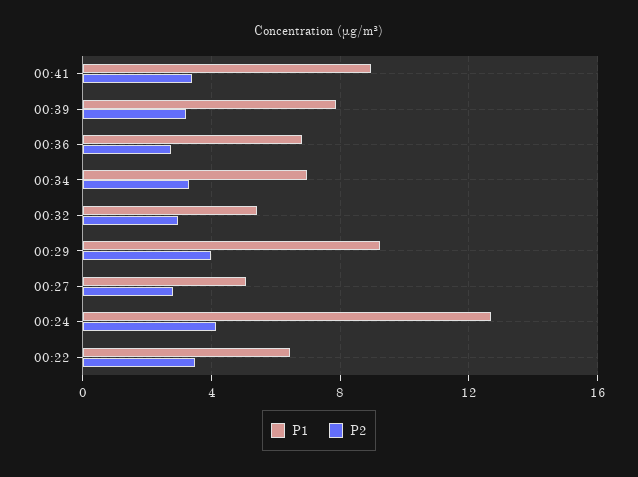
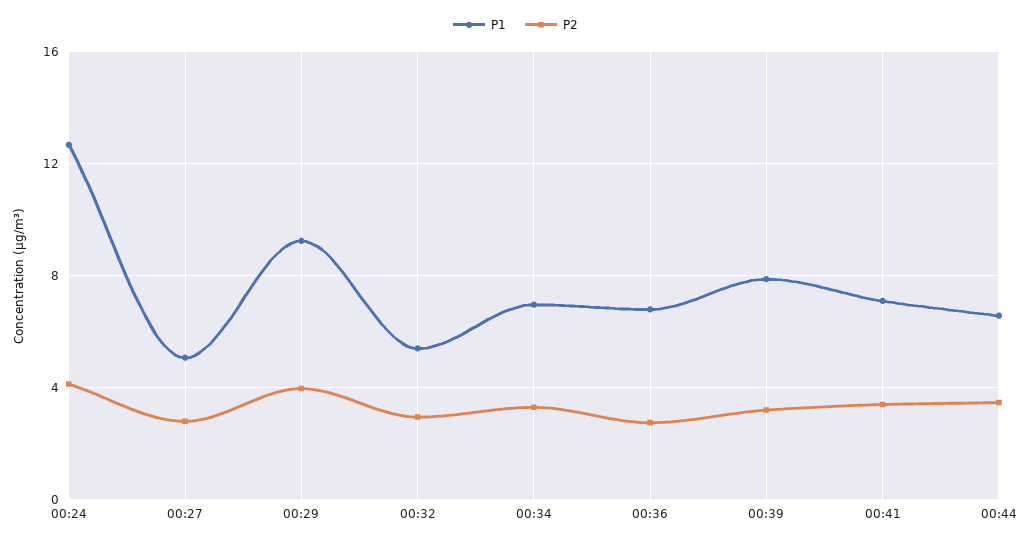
P1, 00:41: 9 -> 7
P1, 00:22: 6.5 -> none
P2, 00:22: 3.5 -> none
P1, 00:44: none -> 6.5
P2, 00:44: none -> 3.5

